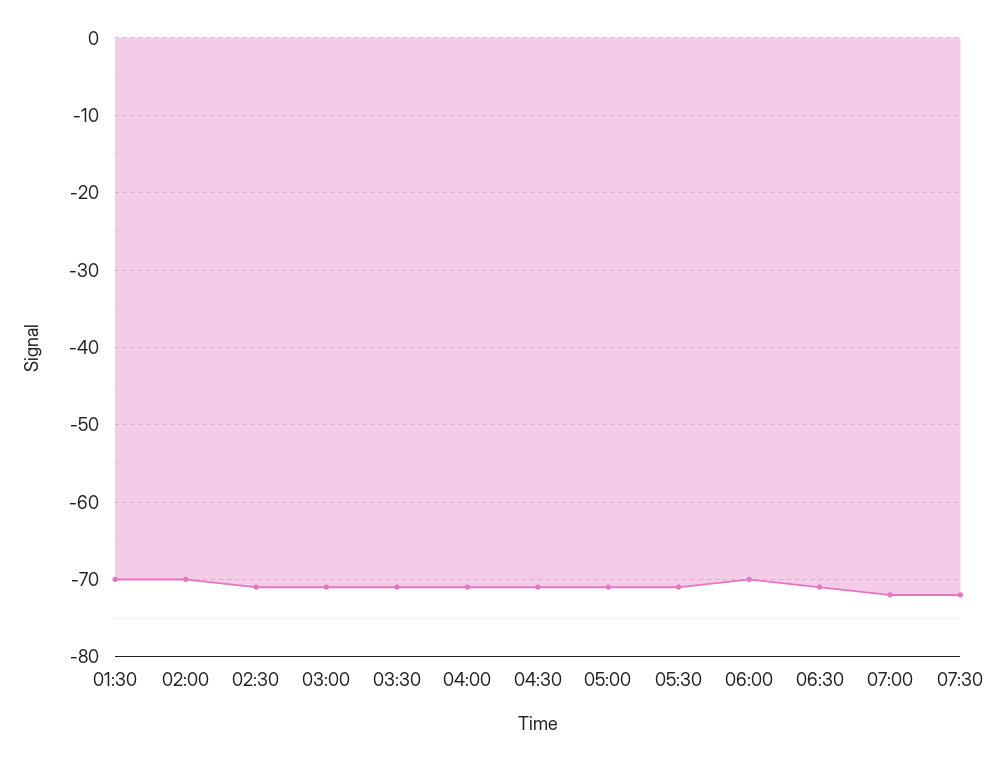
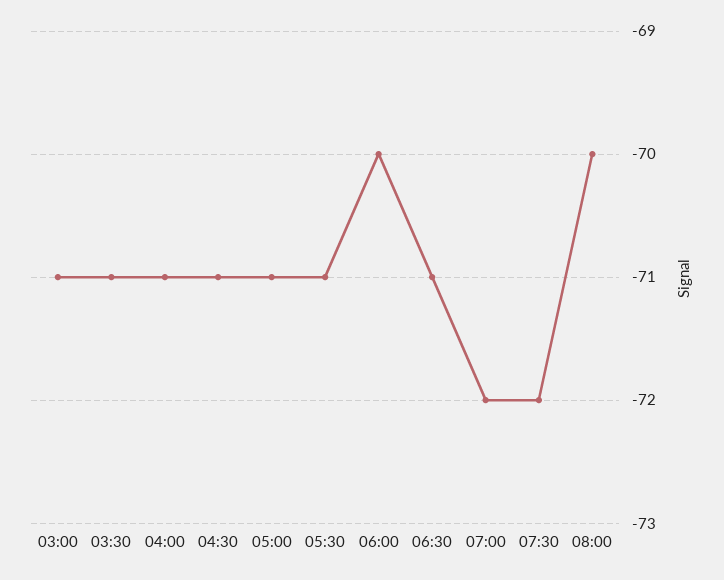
01:30: -70 -> none
02:00: -70 -> none
02:30: -71 -> none
08:00: none -> -70

